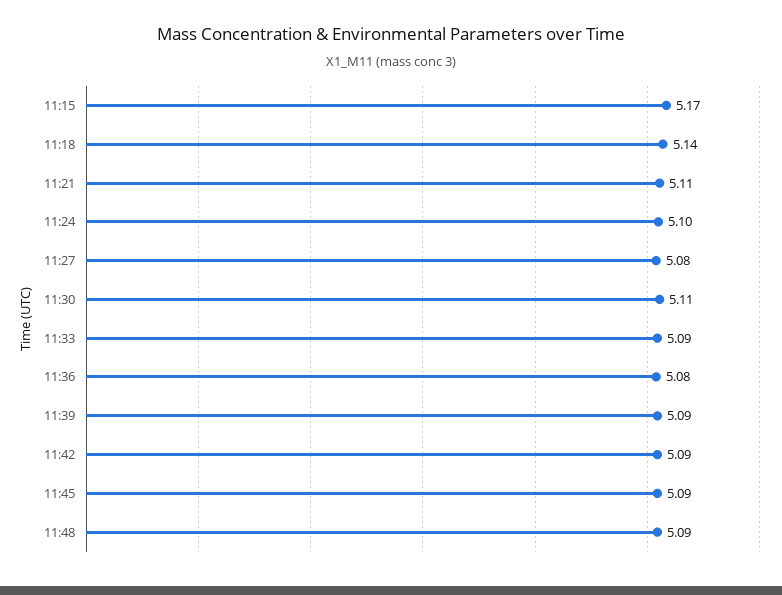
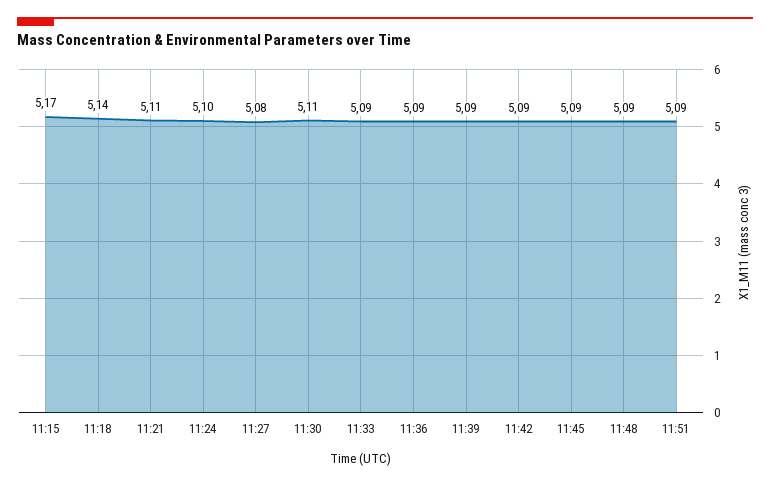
11:36: 5.08 -> 5.09
11:51: none -> 5.09

